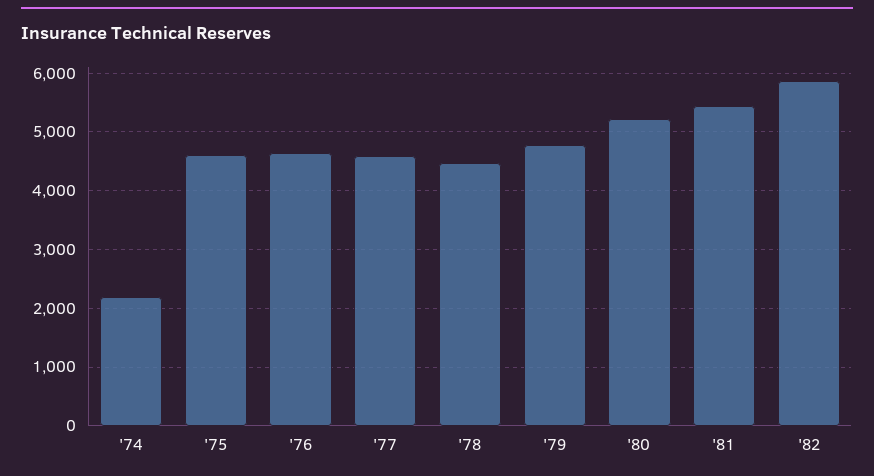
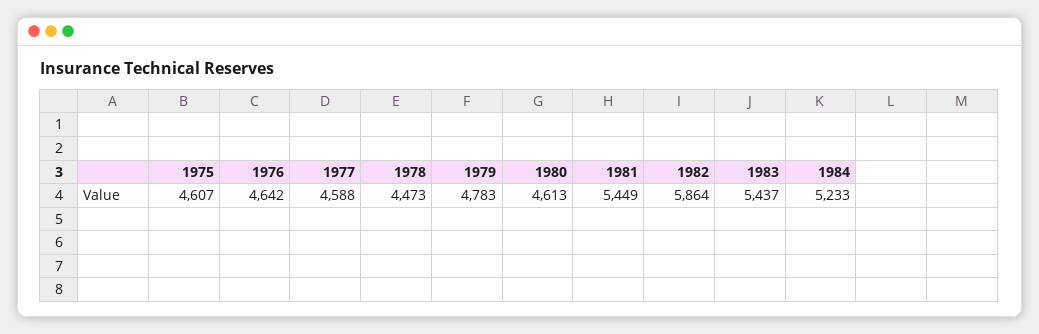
'74: 2200 -> none
'80: 5200 -> 4613
1983: none -> 5437
1984: none -> 5233

